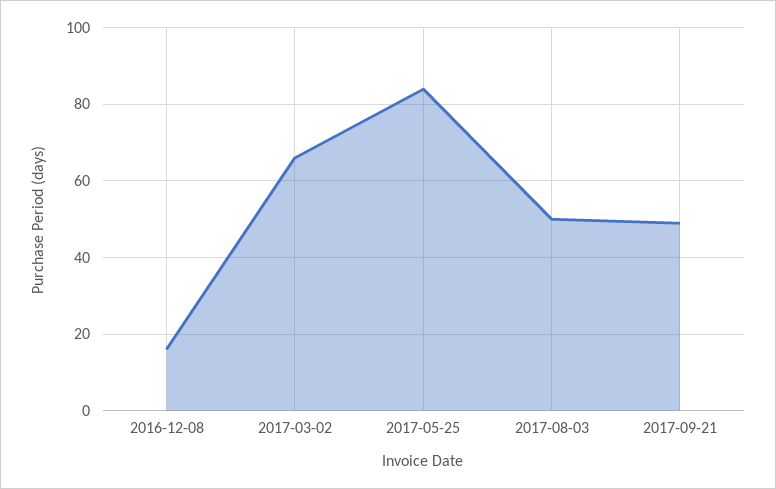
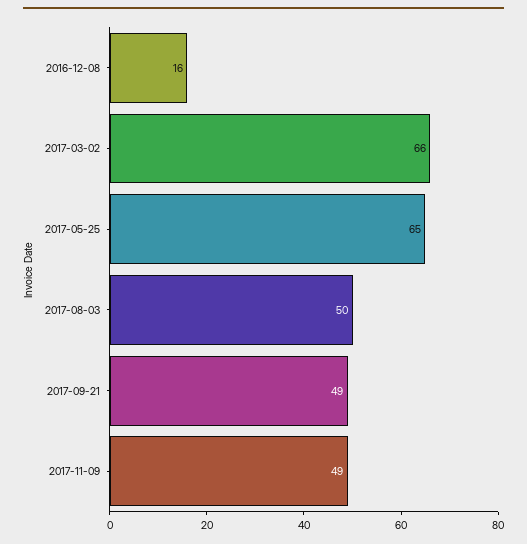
2017-05-25: 85 -> 65
2017-11-09: none -> 49

